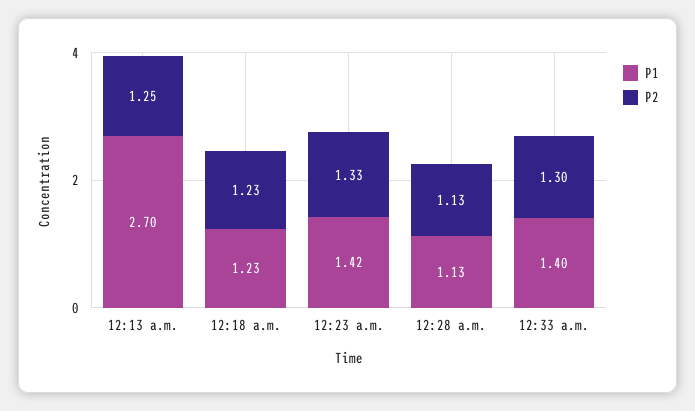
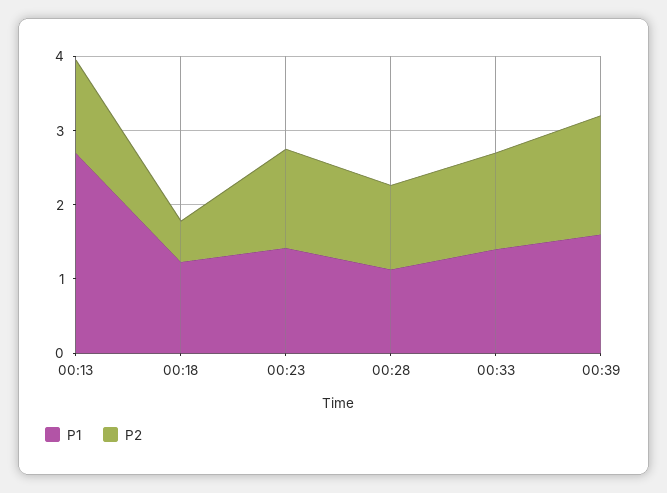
P2, 12:18 a.m.: 1.23 -> 0.6
P1, 00:39: none -> 1.6
P2, 00:39: none -> 1.6

